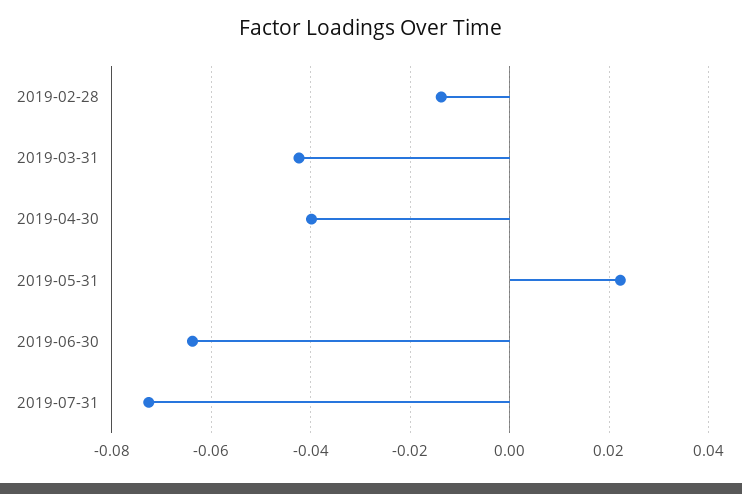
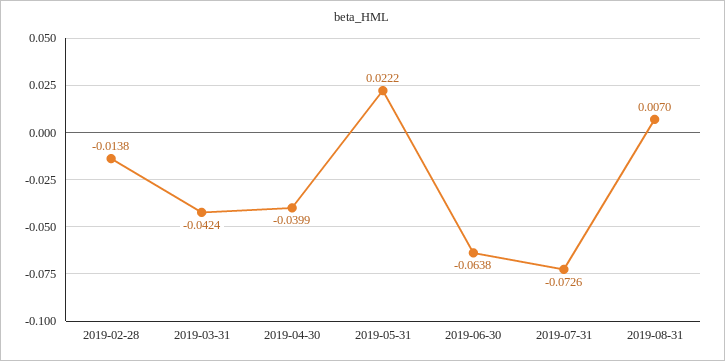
2019-08-31: none -> 0.007

